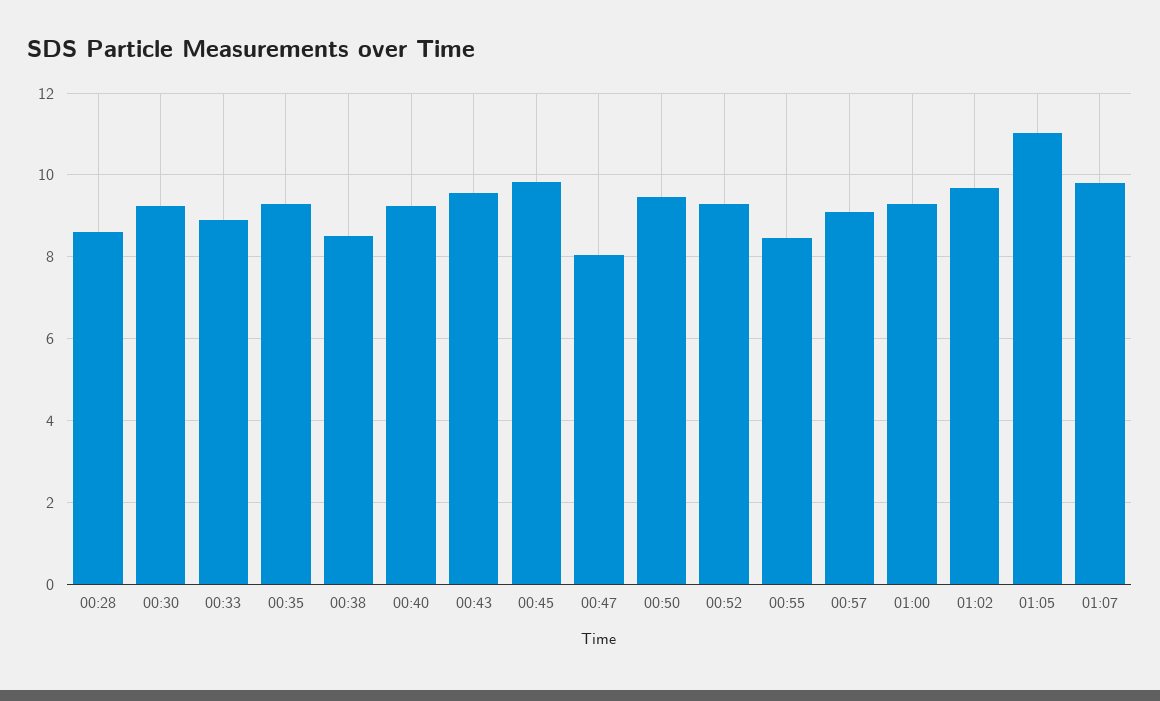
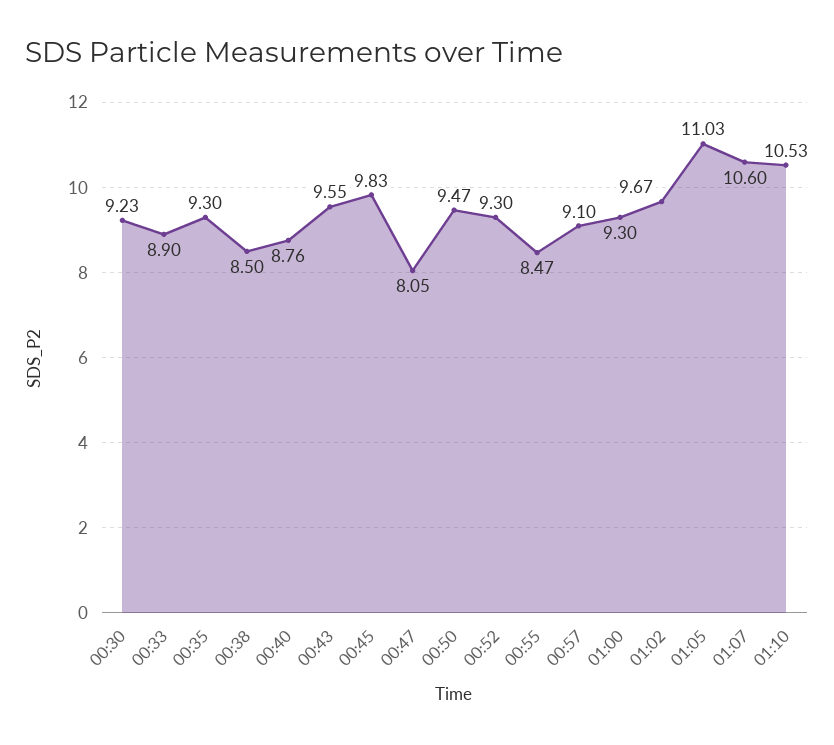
00:28: 8.6 -> none
00:40: 9.2 -> 8.76
01:07: 9.8 -> 10.6
01:10: none -> 10.53

